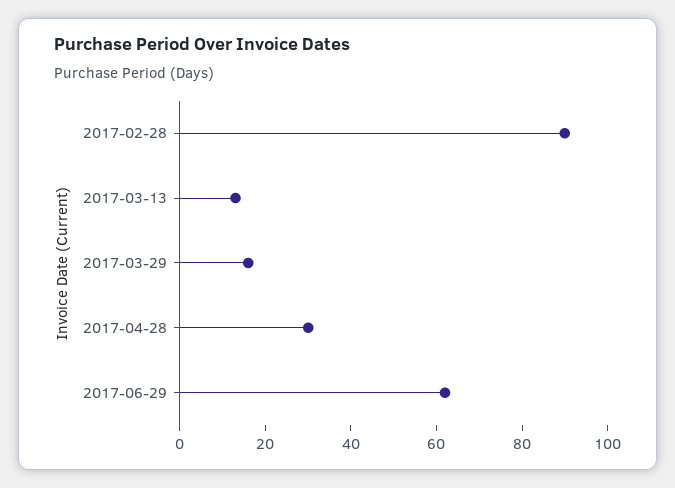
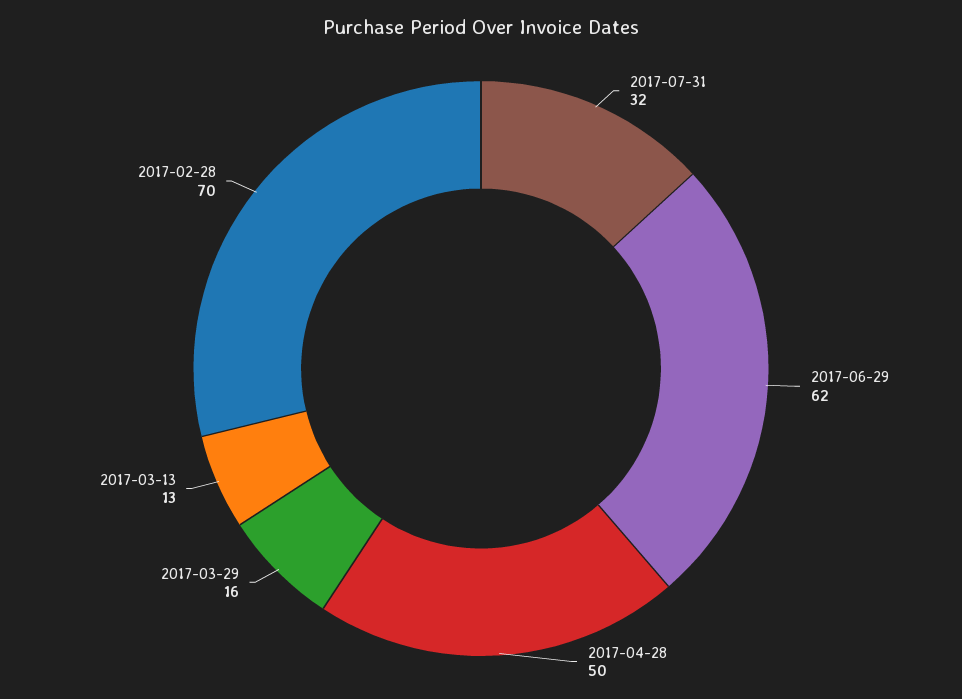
2017-02-28: 90 -> 70
2017-04-28: 30 -> 50
2017-07-31: none -> 32

